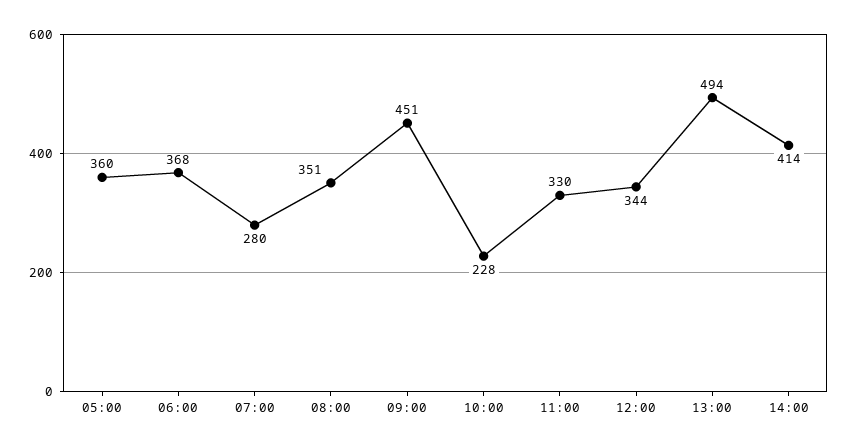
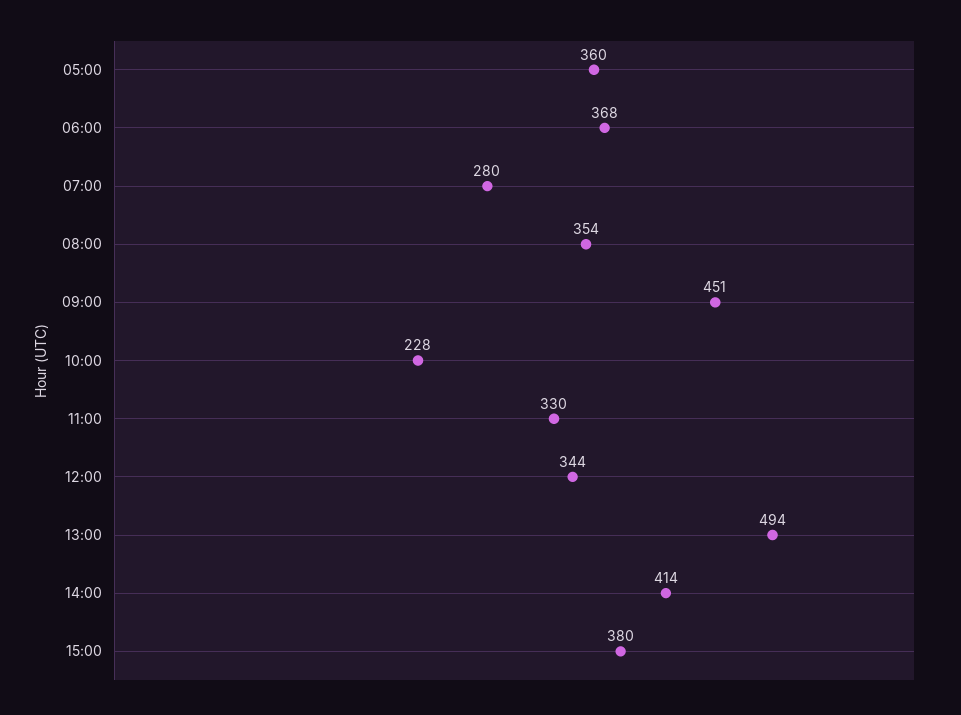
08:00: 351 -> 354
15:00: none -> 380

